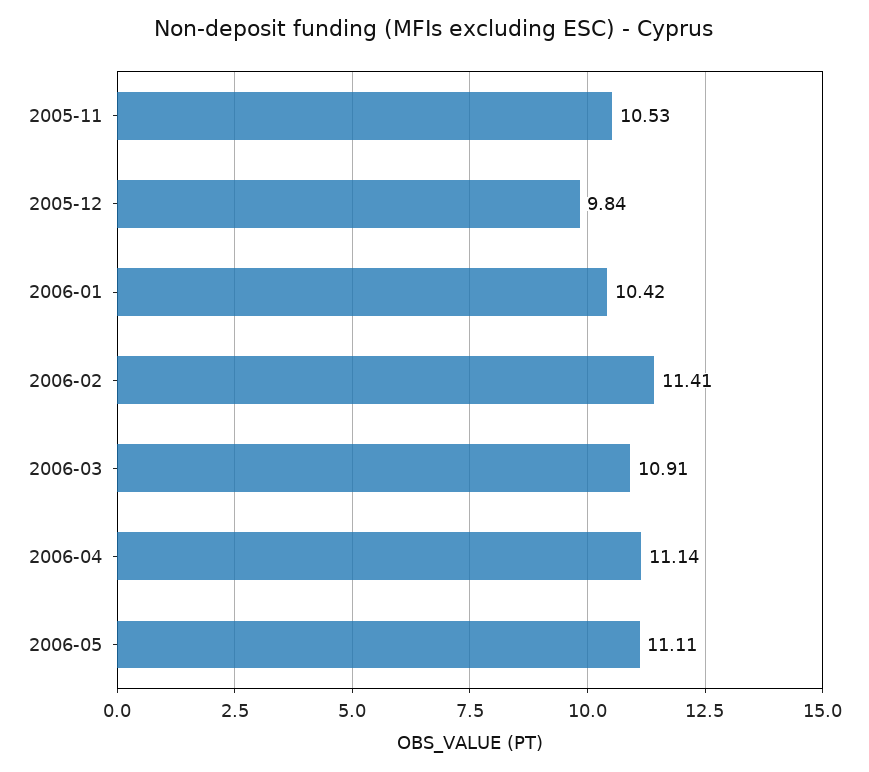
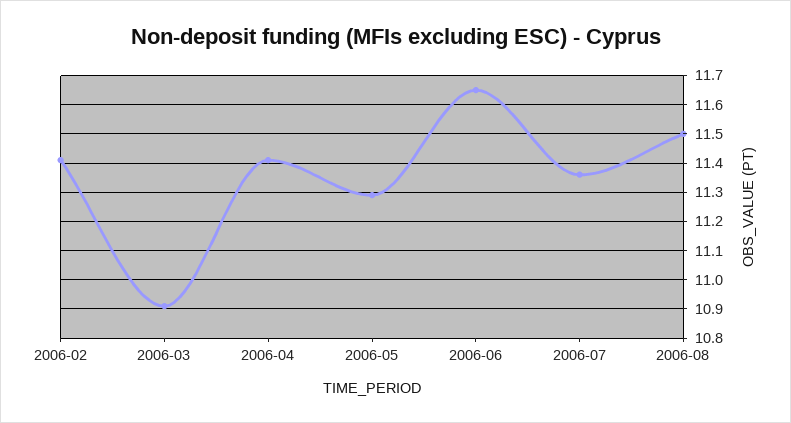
2005-11: 10.53 -> none
2005-12: 9.84 -> none
2006-01: 10.42 -> none
2006-04: 11.14 -> 11.4
2006-05: 11.11 -> 11.3
2006-06: none -> 11.65
2006-07: none -> 11.35
2006-08: none -> 11.5

